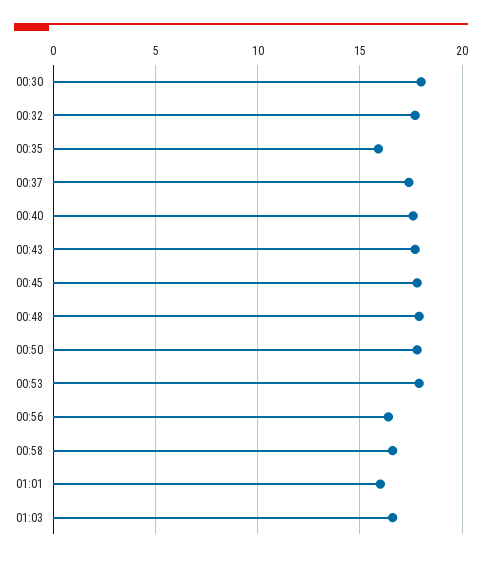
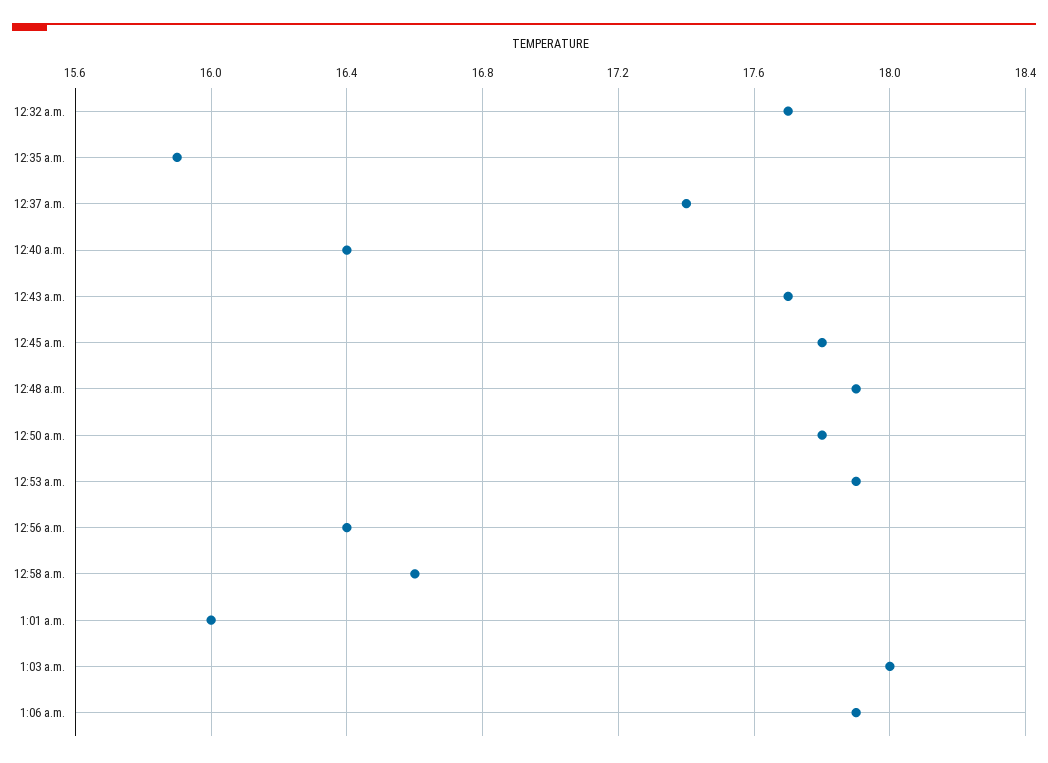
00:30: 18 -> none
00:40: 17.5 -> 16.4
01:03: 16.5 -> 18
1:06 a.m.: none -> 17.9

